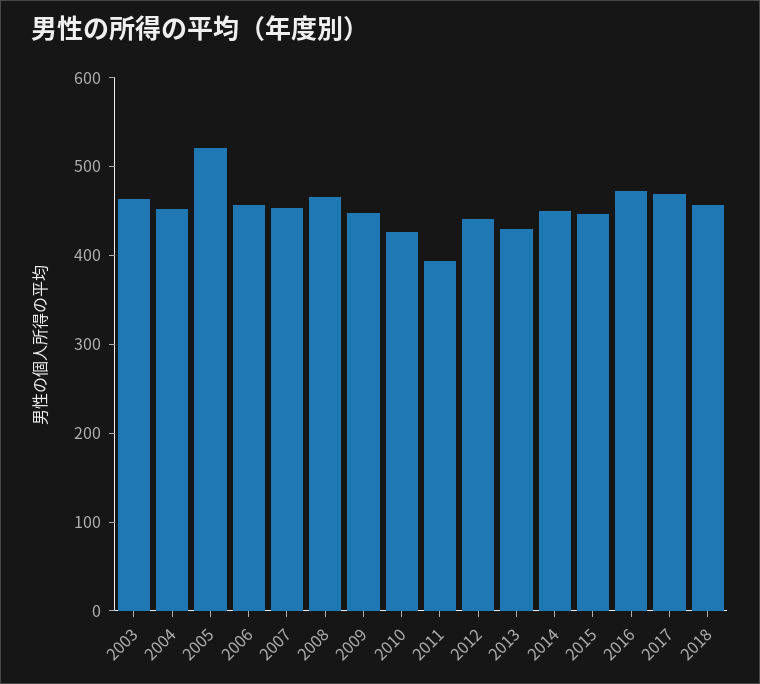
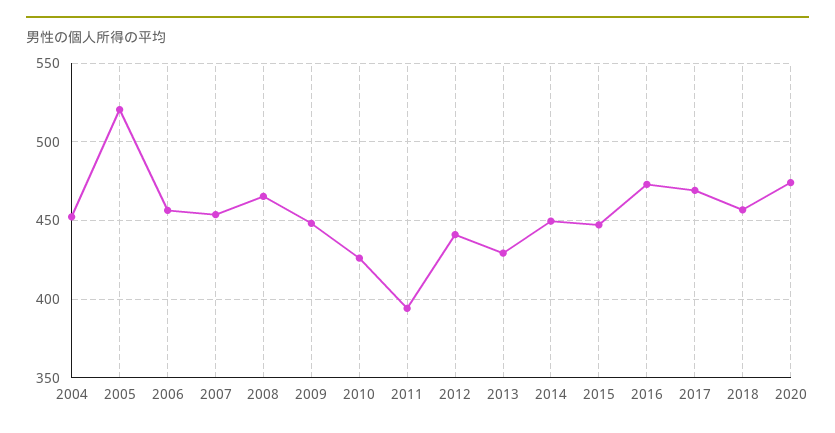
2003: 460 -> none
2020: none -> 475

